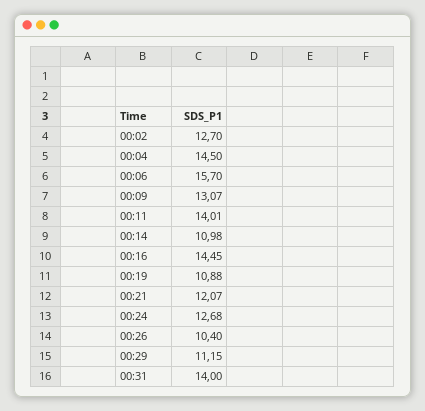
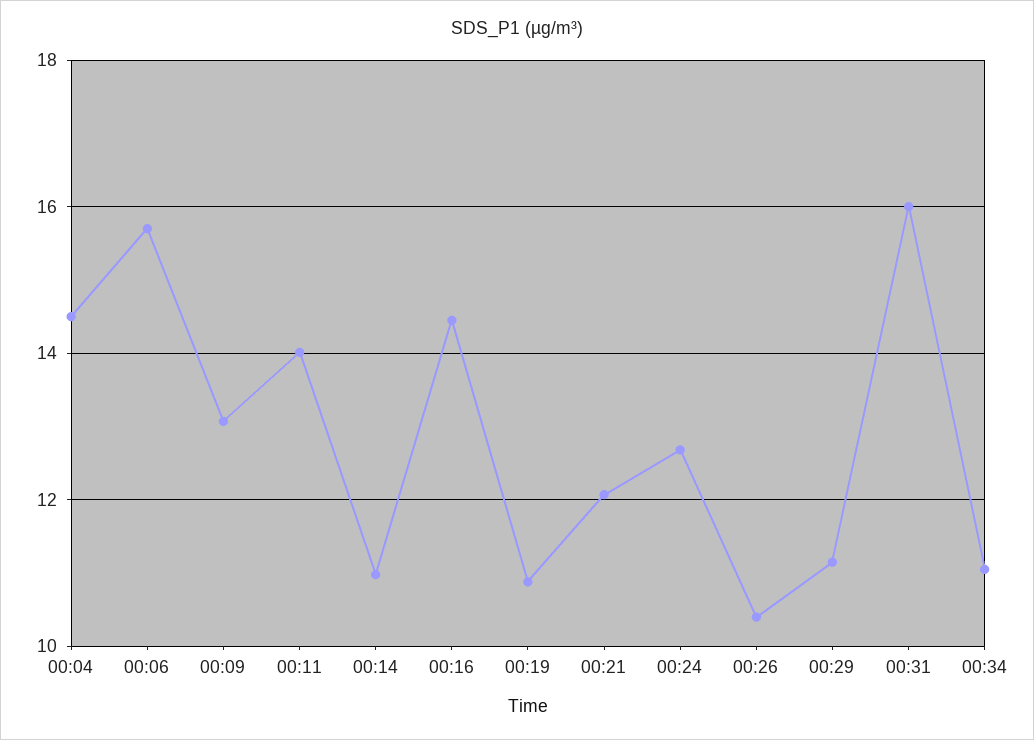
00:02: 12.7 -> none
00:31: 14 -> 16
00:34: none -> 11

